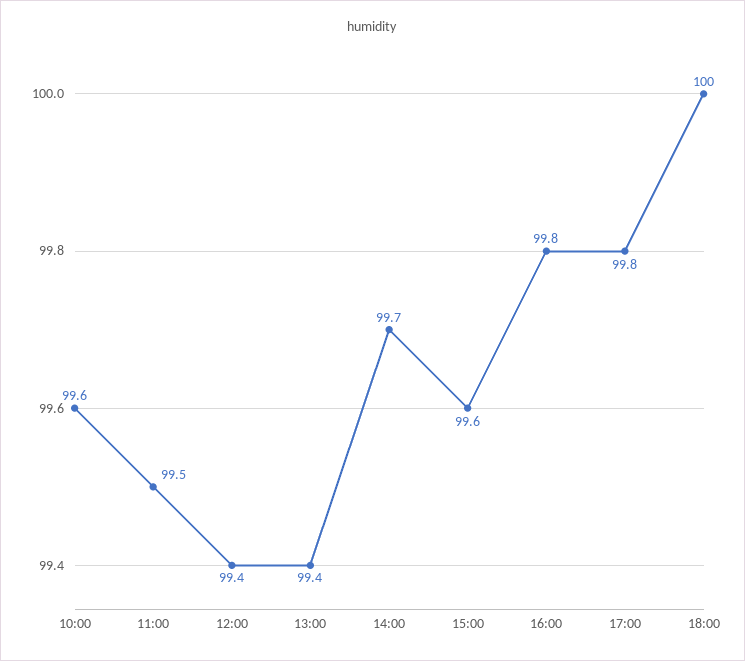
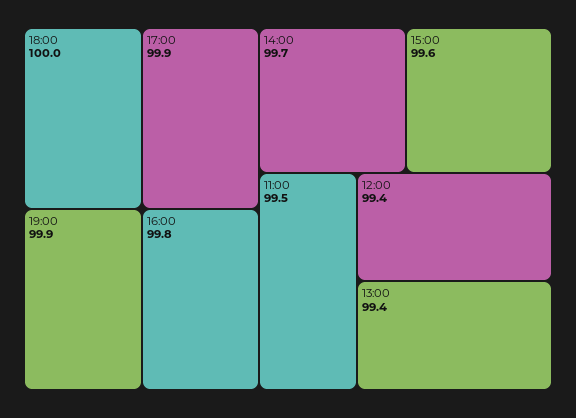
10:00: 99.6 -> none
17:00: 99.8 -> 99.9
19:00: none -> 99.9

